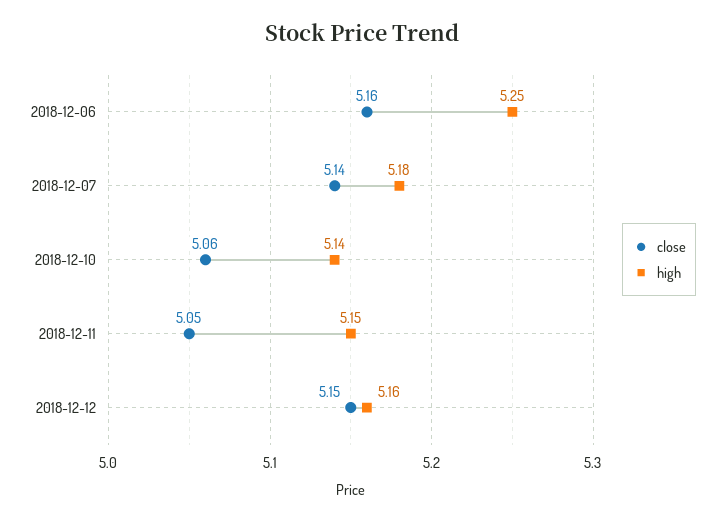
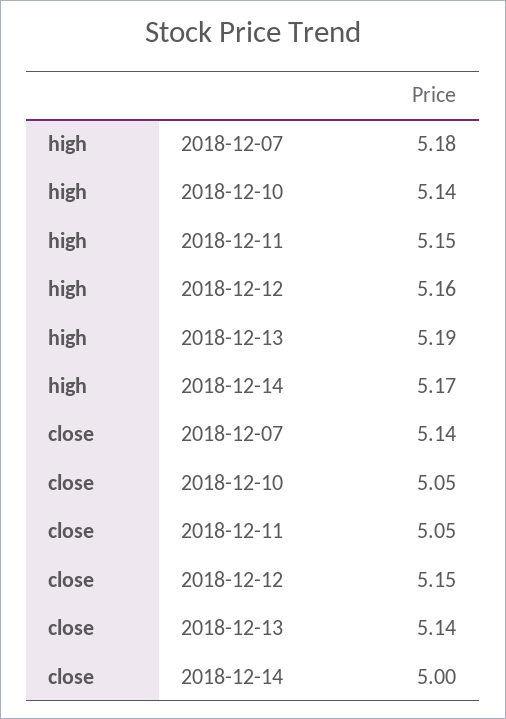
close, 2018-12-06: 5.16 -> none
high, 2018-12-06: 5.25 -> none
close, 2018-12-10: 5.06 -> 5.05
high, 2018-12-13: none -> 5.19
high, 2018-12-14: none -> 5.17
close, 2018-12-13: none -> 5.14
close, 2018-12-14: none -> 5

